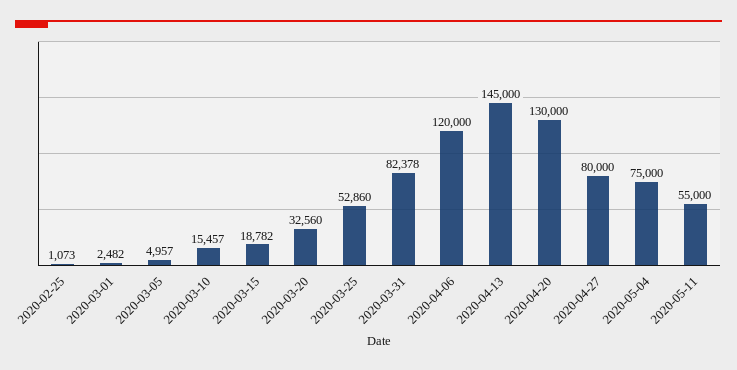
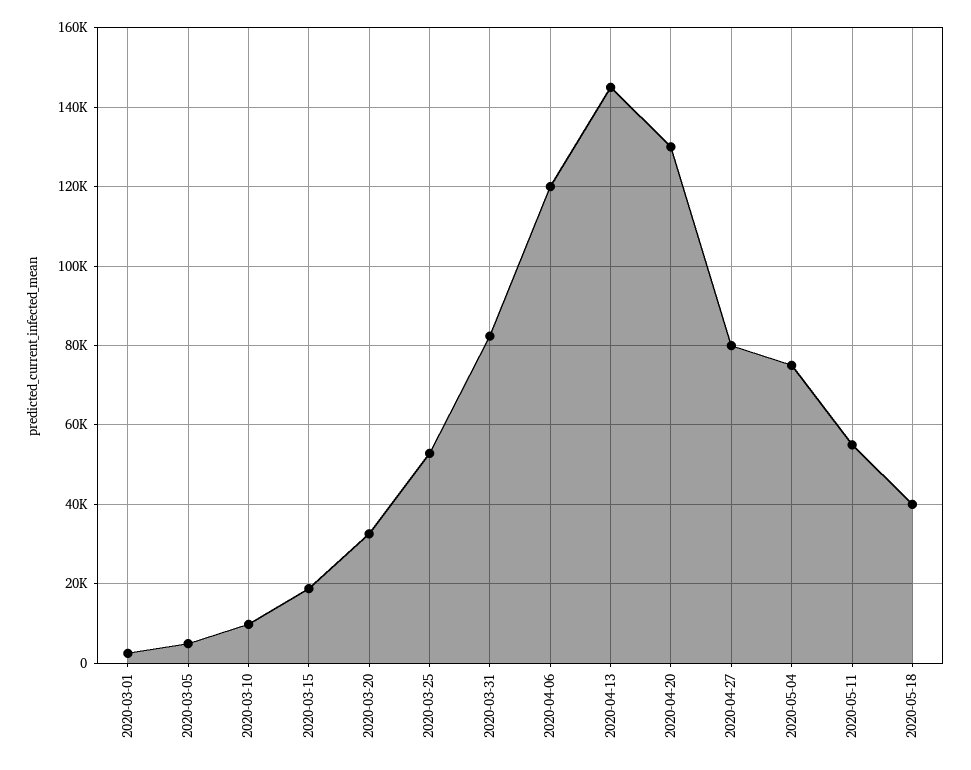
2020-02-25: 1073 -> none
2020-03-10: 15457 -> 10000
2020-05-18: none -> 40000

